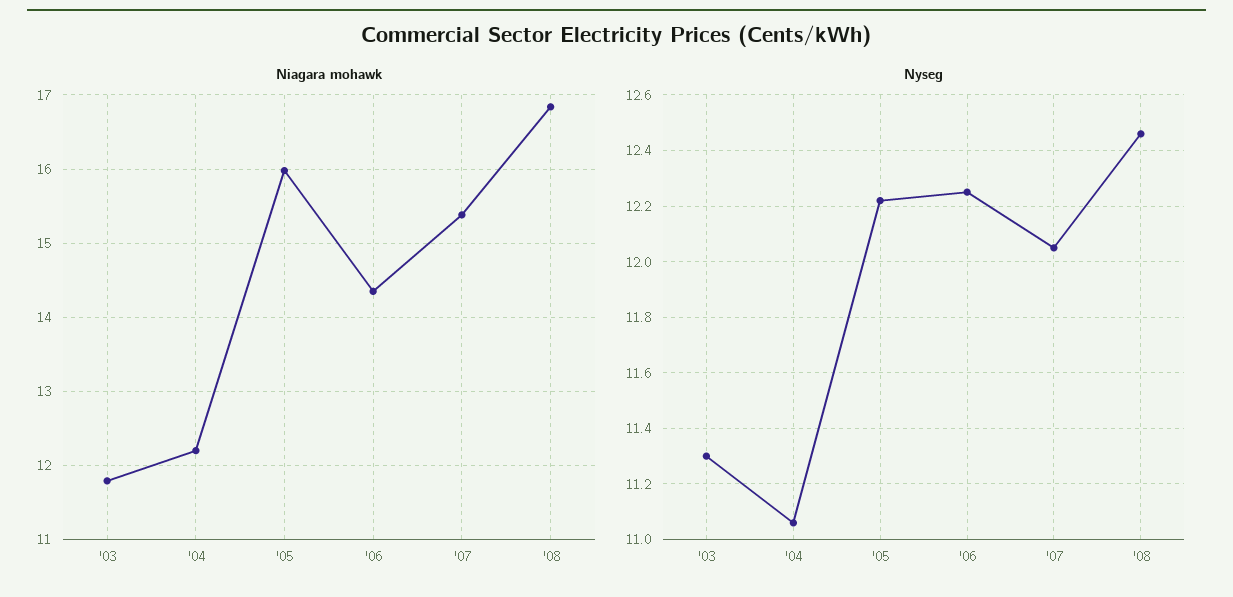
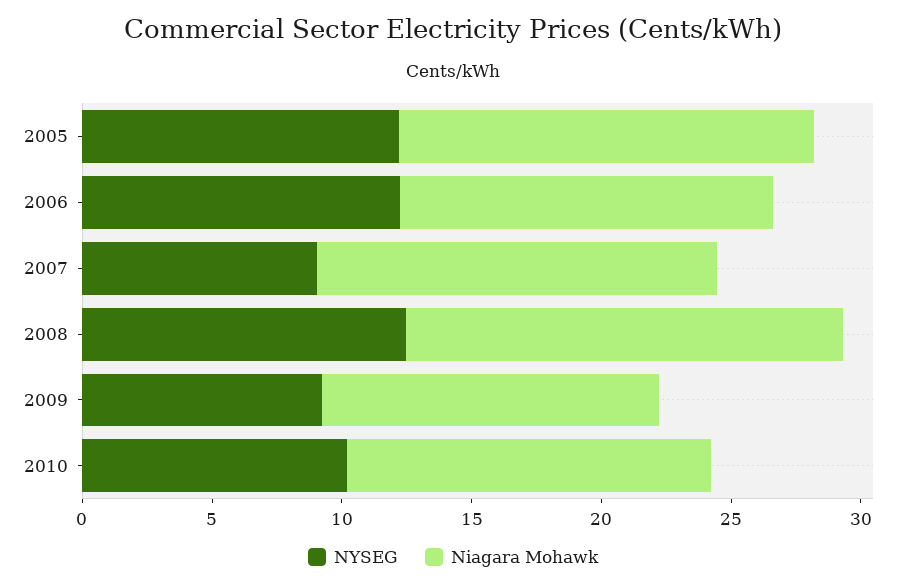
Niagara mohawk, '03: 11.8 -> none
Niagara mohawk, '04: 12.2 -> none
Nyseg, '03: 11.3 -> none
Nyseg, '04: 11.05 -> none
Nyseg, '07: 12.05 -> 9
Nyseg, 2009: none -> 9
Niagara mohawk, 2009: none -> 13
Nyseg, 2010: none -> 10
Niagara mohawk, 2010: none -> 14

